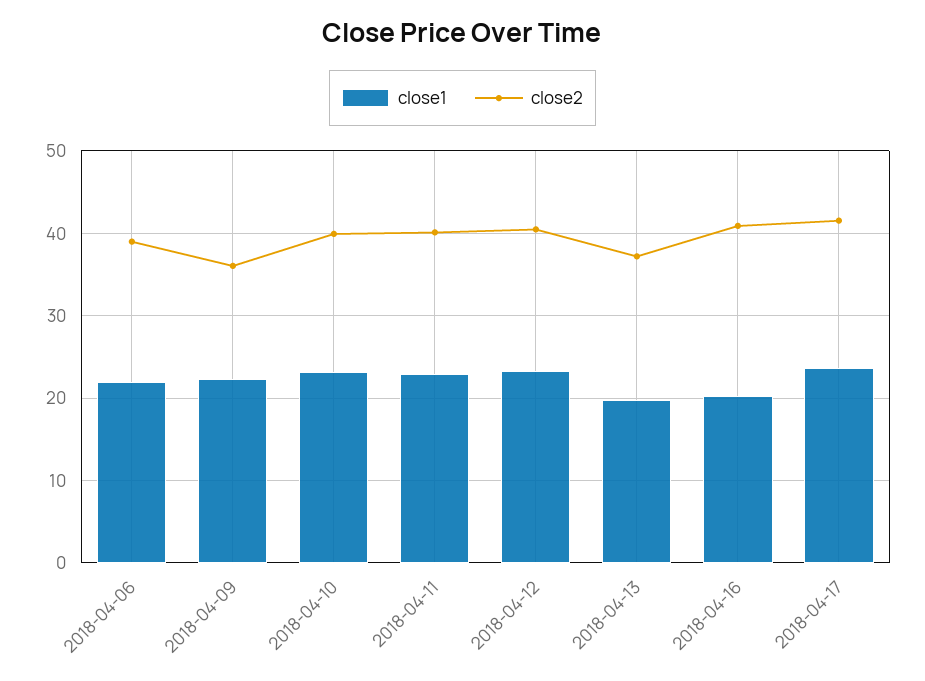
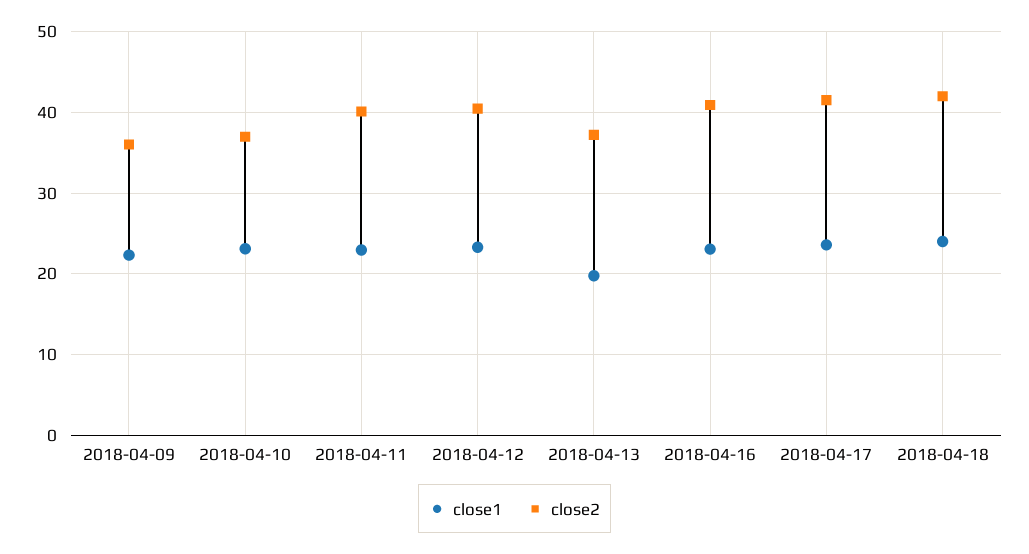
close1, 2018-04-06: 22 -> none
close2, 2018-04-06: 39 -> none
close2, 2018-04-10: 40 -> 37
close1, 2018-04-16: 20 -> 23
close1, 2018-04-18: none -> 24
close2, 2018-04-18: none -> 42

